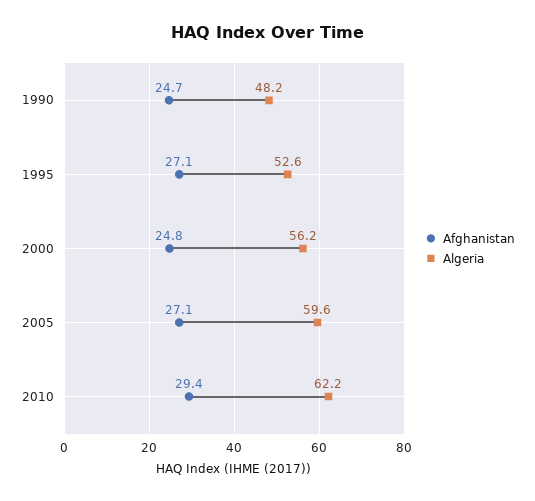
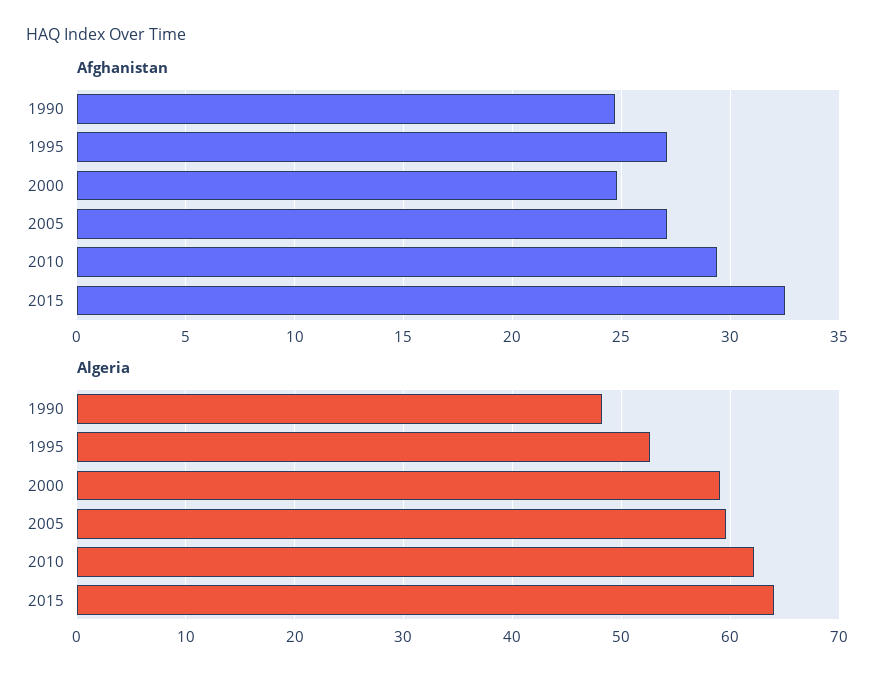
Algeria, 2000: 56.2 -> 59
Afghanistan, 2015: none -> 32.5
Algeria, 2015: none -> 64

